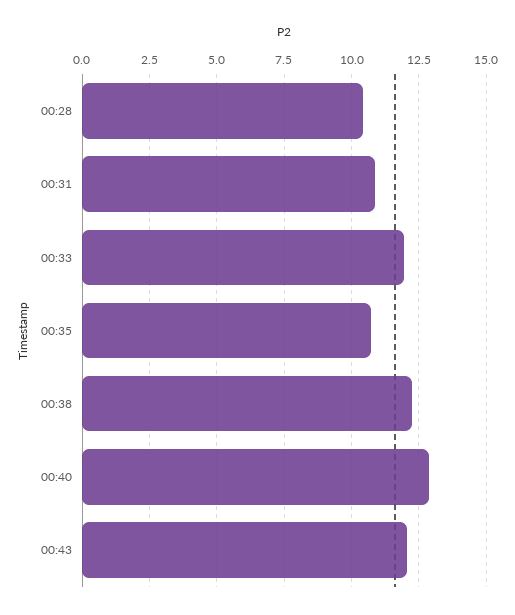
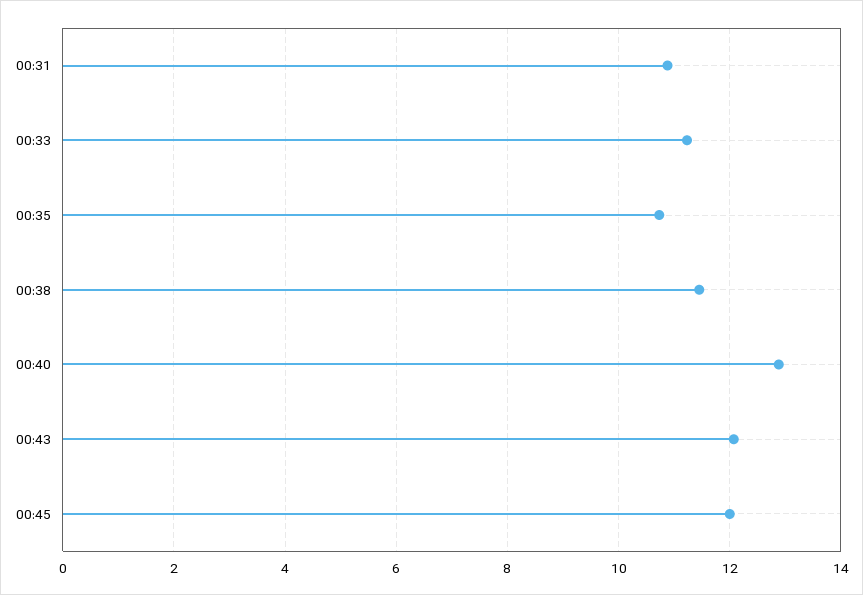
00:28: 10.5 -> none
00:33: 12 -> 11.2
00:38: 12.25 -> 11.4
00:45: none -> 12

